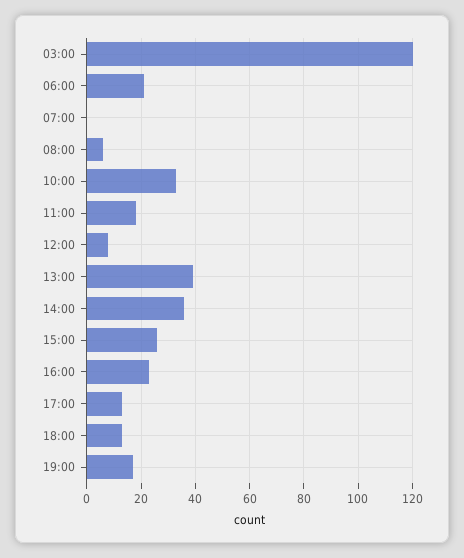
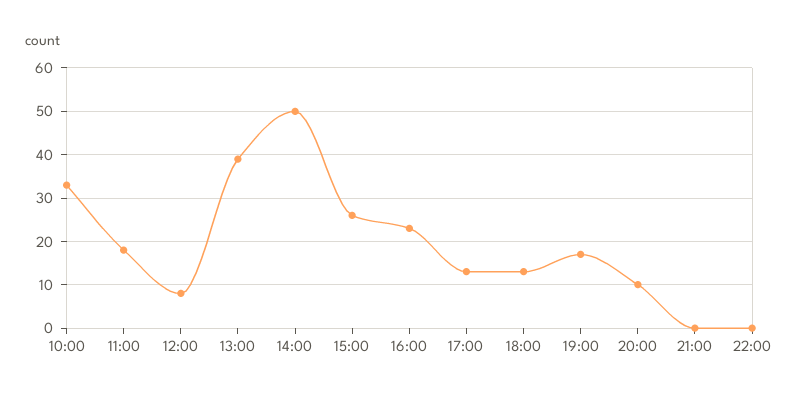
03:00: 120 -> none
06:00: 20 -> none
07:00: 0 -> none
08:00: 5 -> none
14:00: 35 -> 50
20:00: none -> 10
21:00: none -> 0
22:00: none -> 0

